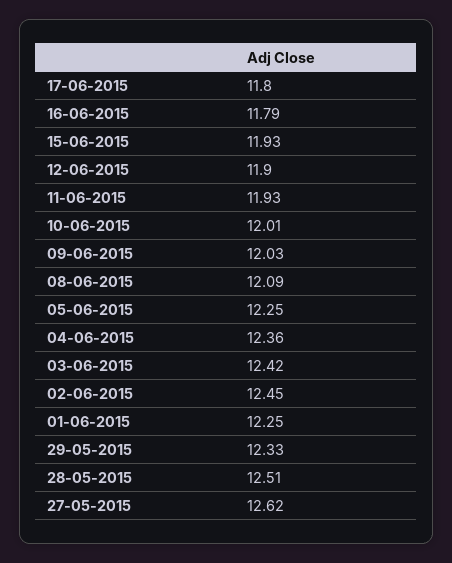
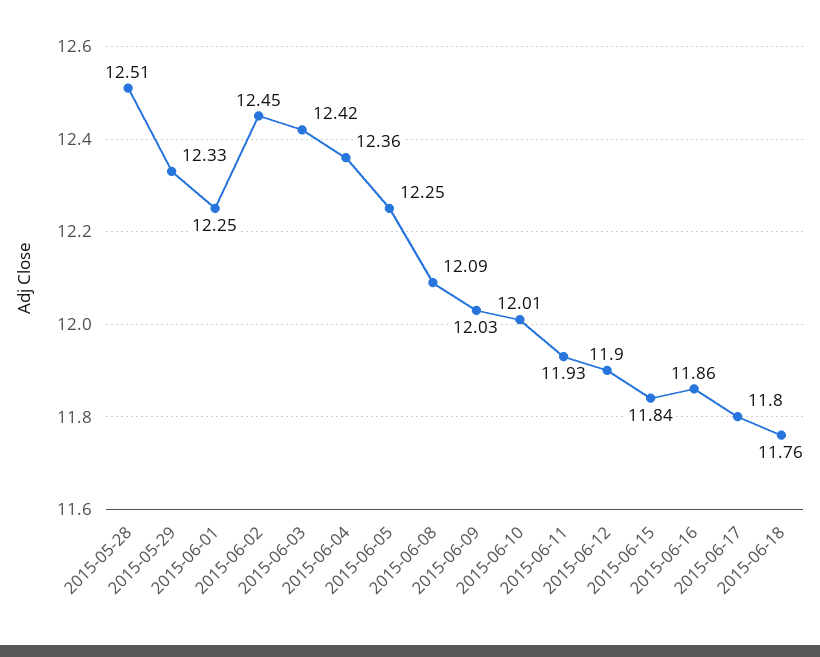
16-06-2015: 11.79 -> 11.86
15-06-2015: 11.93 -> 11.84
27-05-2015: 12.62 -> none
2015-06-18: none -> 11.76

